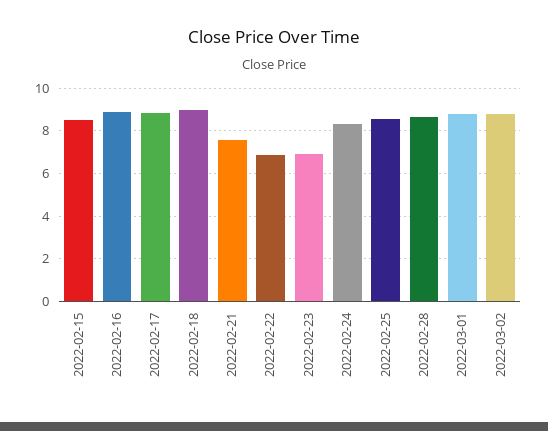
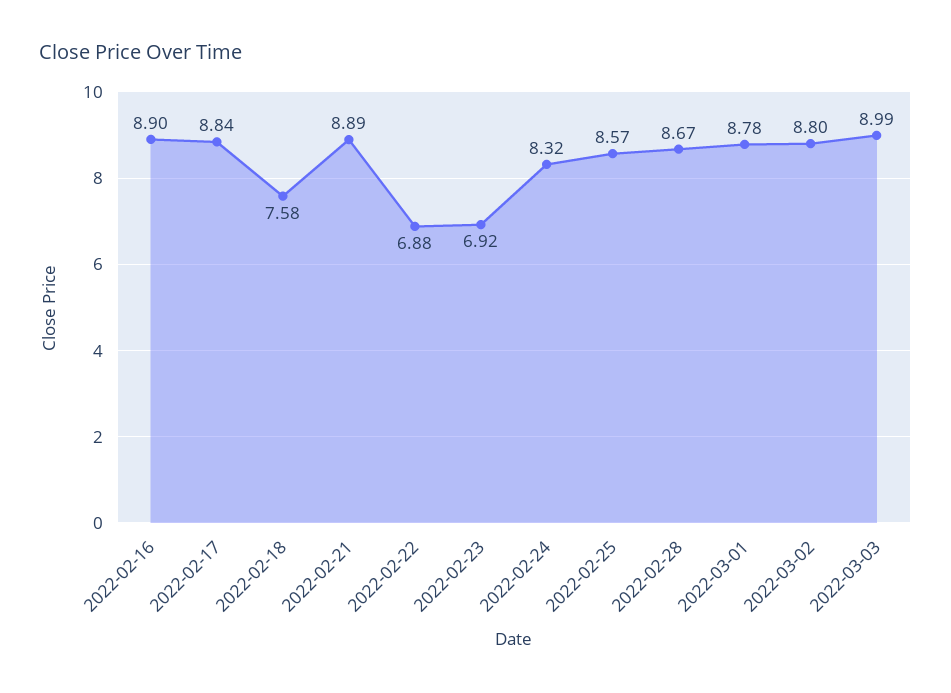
2022-02-15: 8.5 -> none
2022-02-18: 9 -> 7.58
2022-02-21: 7.5 -> 8.89
2022-03-03: none -> 8.99

